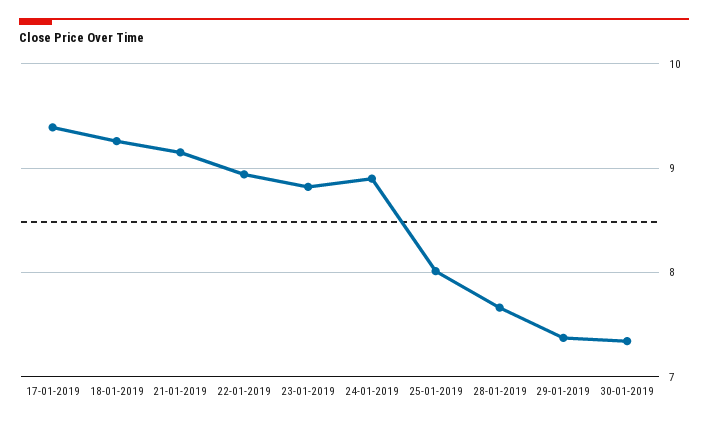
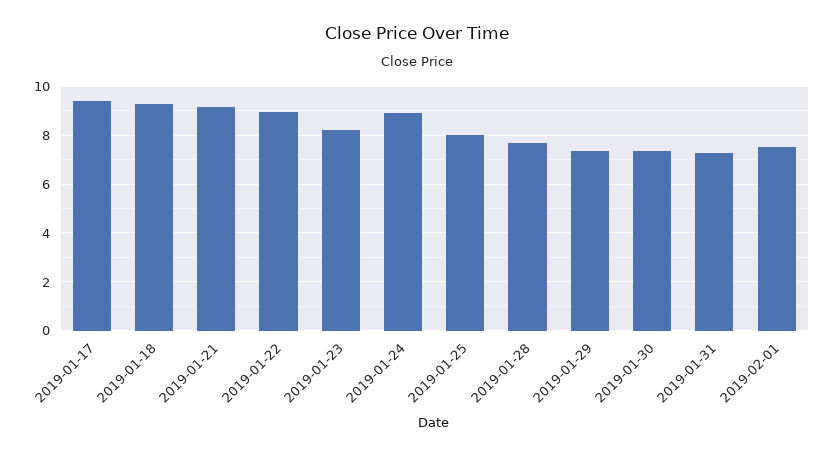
23-01-2019: 8.8 -> 8.25
2019-01-31: none -> 7.25
2019-02-01: none -> 7.5

